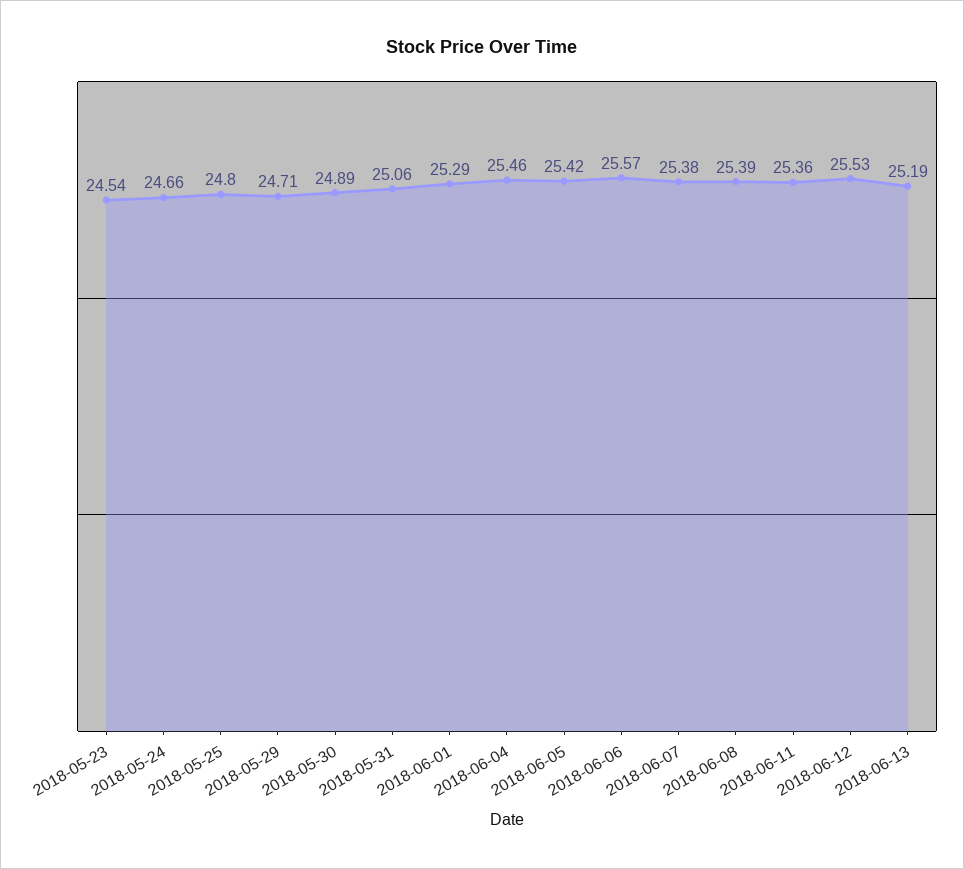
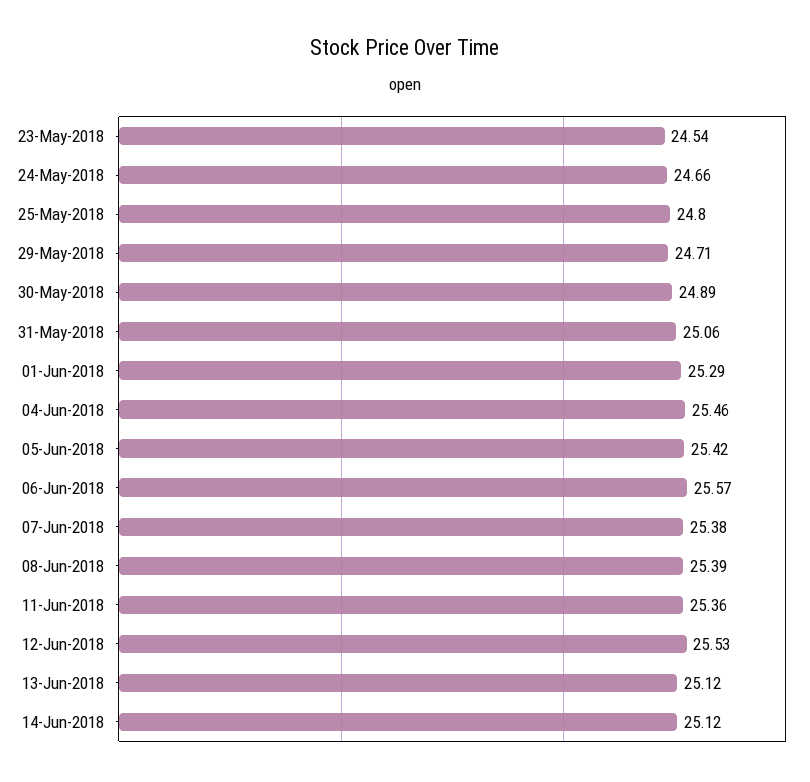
2018-06-13: 25.19 -> 25.12
14-Jun-2018: none -> 25.12

